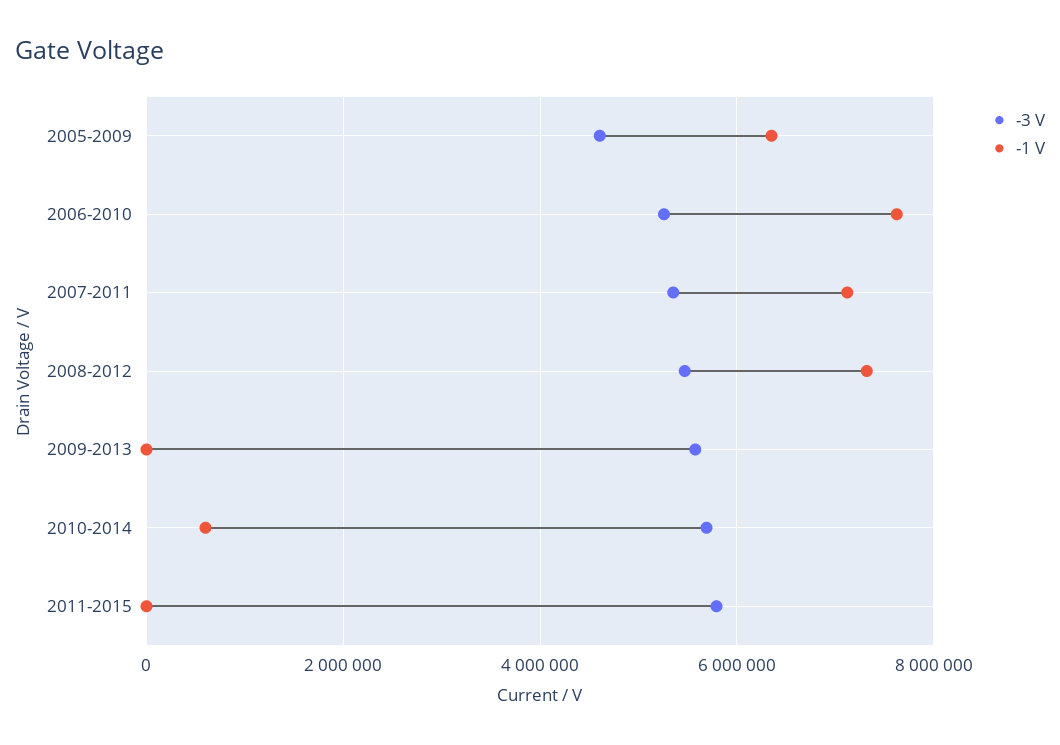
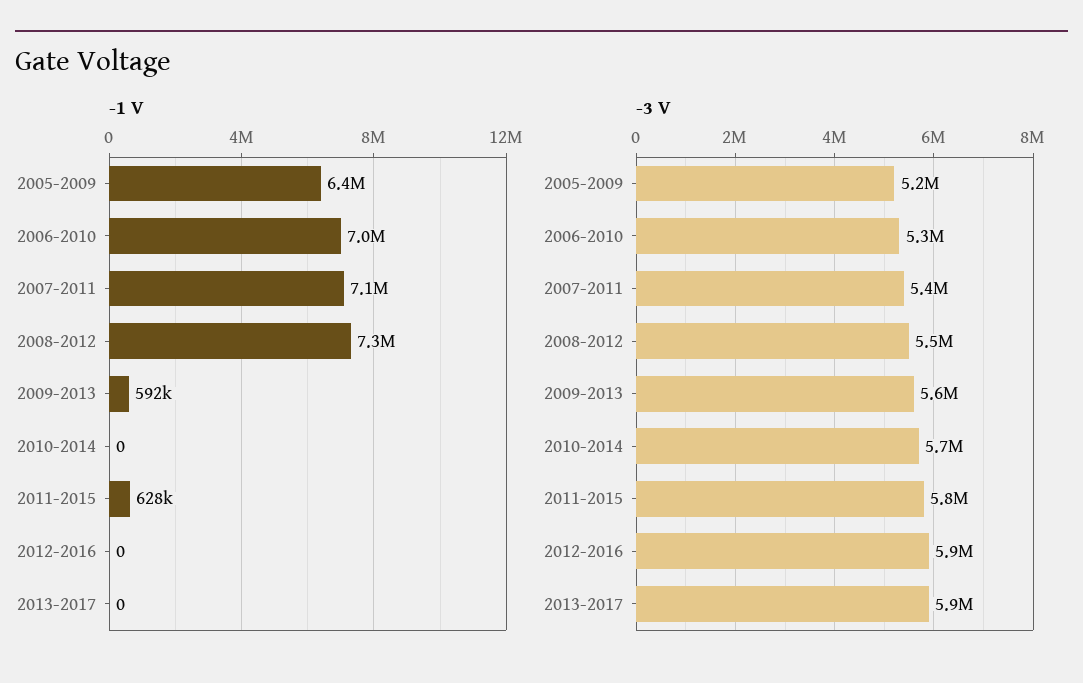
-3 V, 2005-2009: 4600000 -> 5200000
-1 V, 2006-2010: 7600000 -> 7000000
-1 V, 2009-2013: 0 -> 592000
-1 V, 2010-2014: 600000 -> 0
-1 V, 2011-2015: 0 -> 628000
-1 V, 2012-2016: none -> 0
-1 V, 2013-2017: none -> 0
-3 V, 2012-2016: none -> 5900000
-3 V, 2013-2017: none -> 5900000

